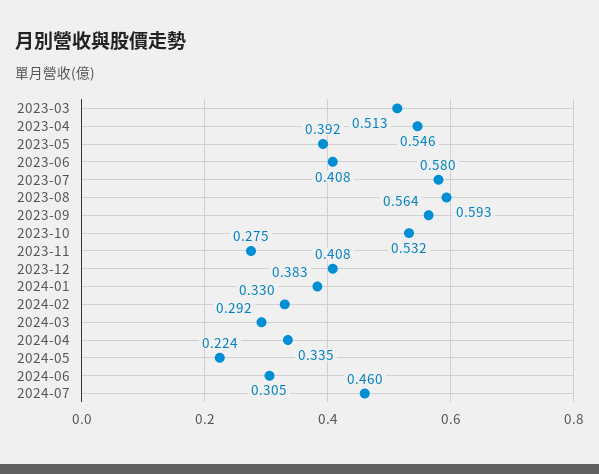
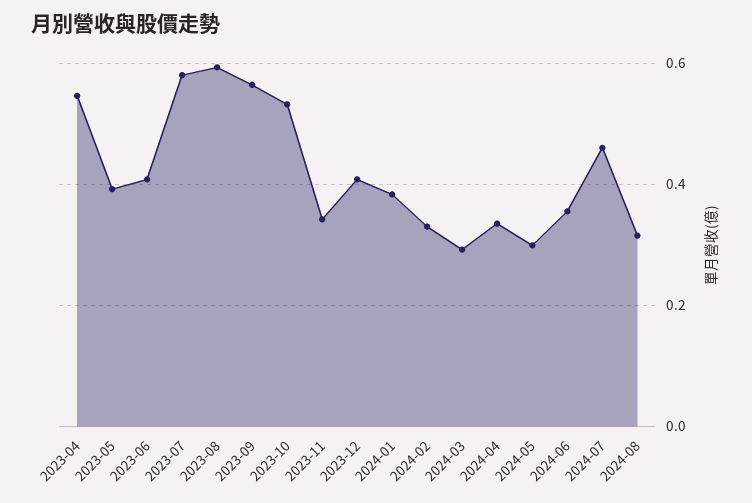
2023-03: 0.513 -> none
2023-11: 0.275 -> 0.34
2024-05: 0.224 -> 0.3
2024-06: 0.305 -> 0.36
2024-08: none -> 0.32

